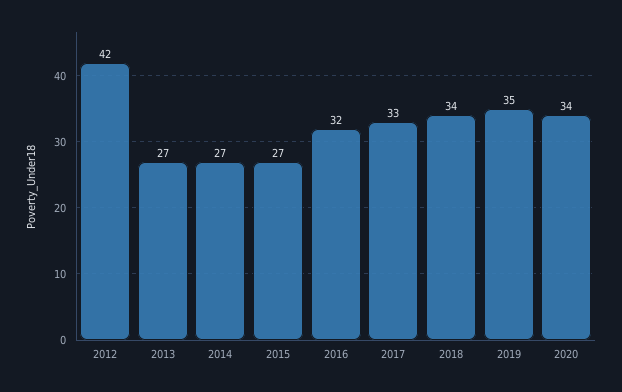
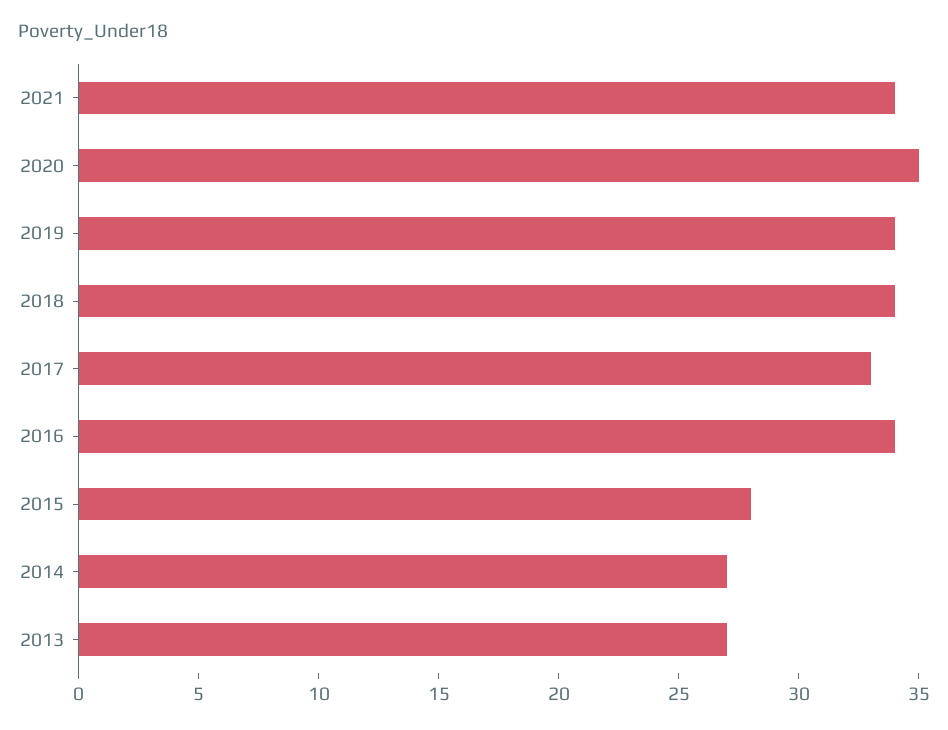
2012: 42 -> none
2015: 27 -> 28
2016: 32 -> 34
2019: 35 -> 34
2020: 34 -> 35
2021: none -> 34

